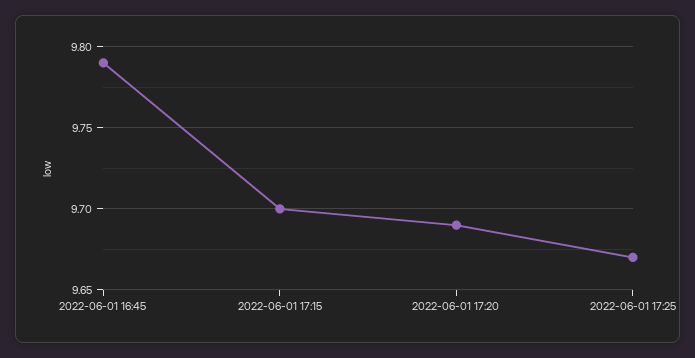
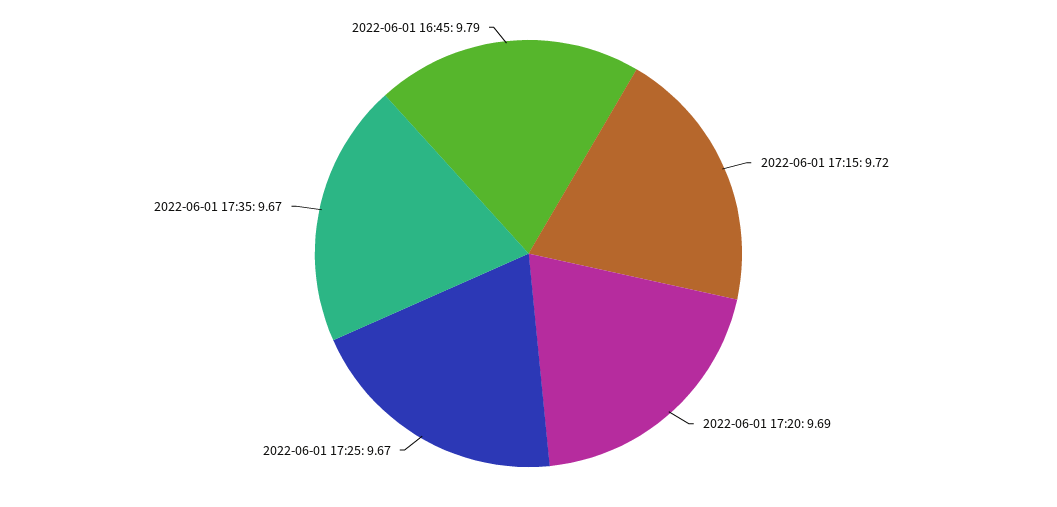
2022-06-01 17:15: 9.7 -> 9.72
2022-06-01 17:35: none -> 9.67

